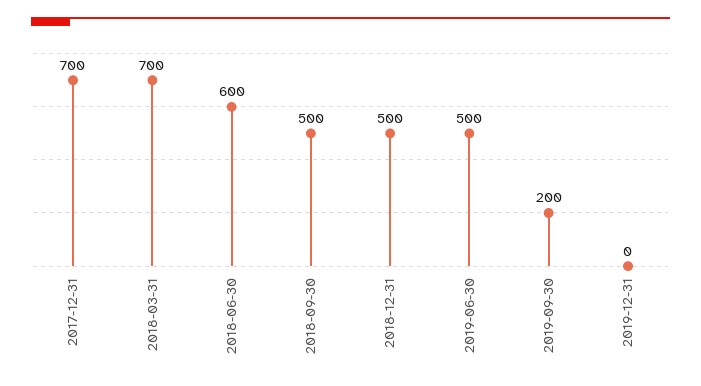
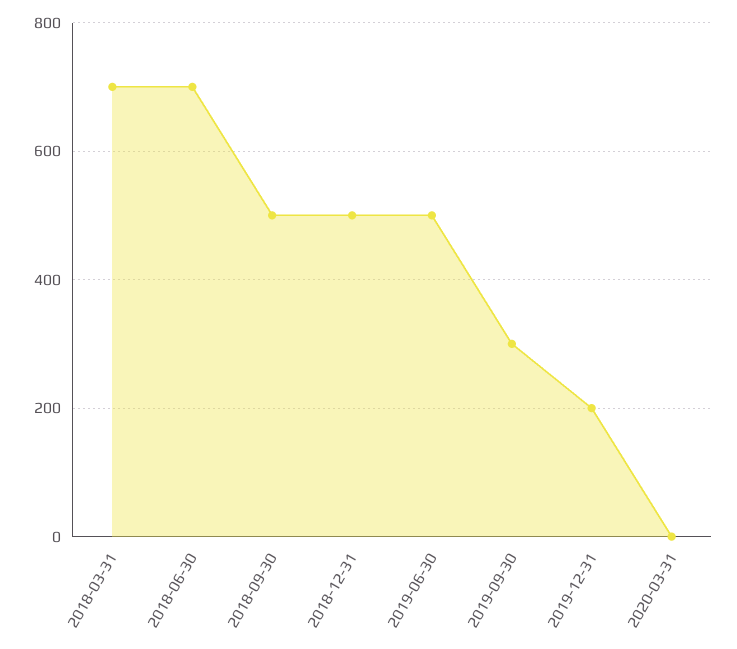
2017-12-31: 700 -> none
2018-06-30: 600 -> 700
2019-09-30: 200 -> 300
2019-12-31: 0 -> 200
2020-03-31: none -> 0

